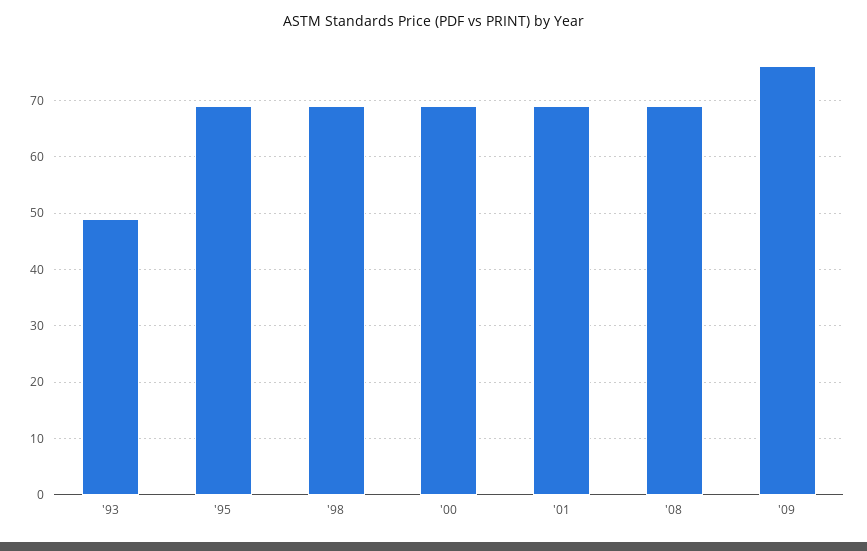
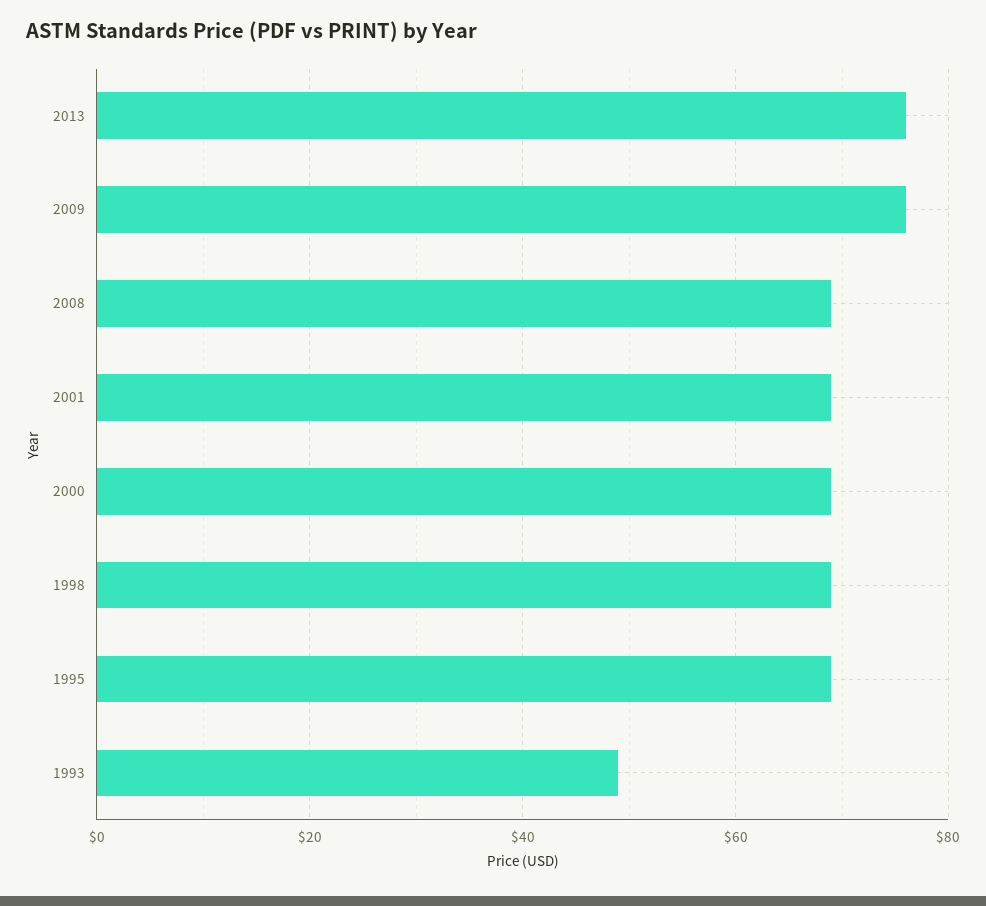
2013: none -> 75

